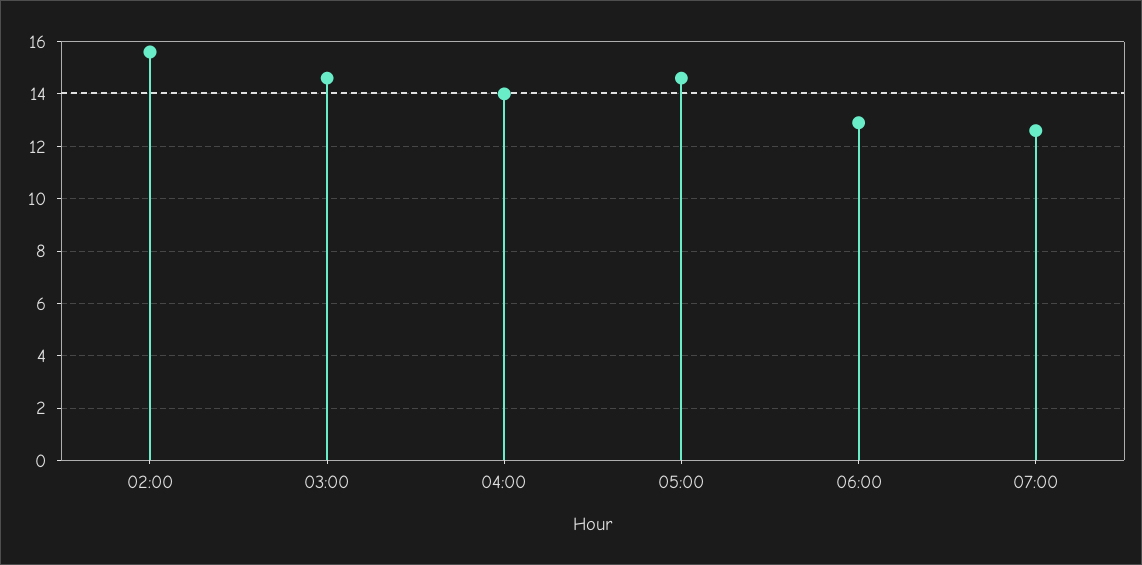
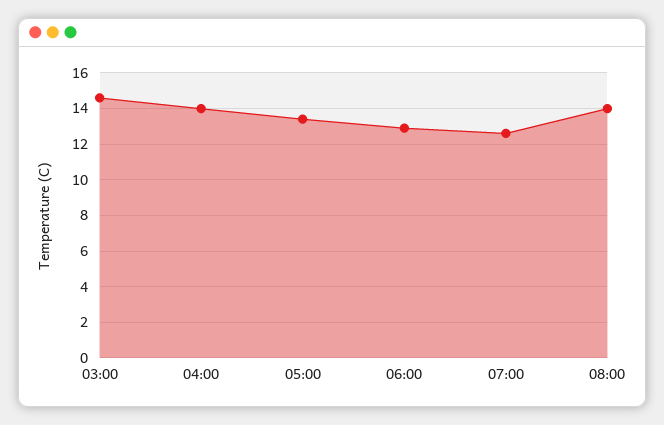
02:00: 15.5 -> none
05:00: 14.5 -> 13.5
08:00: none -> 14

